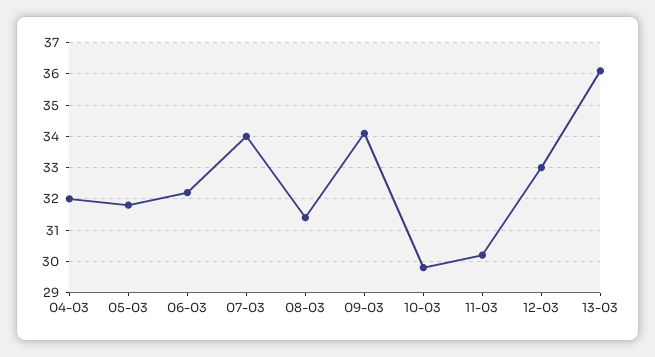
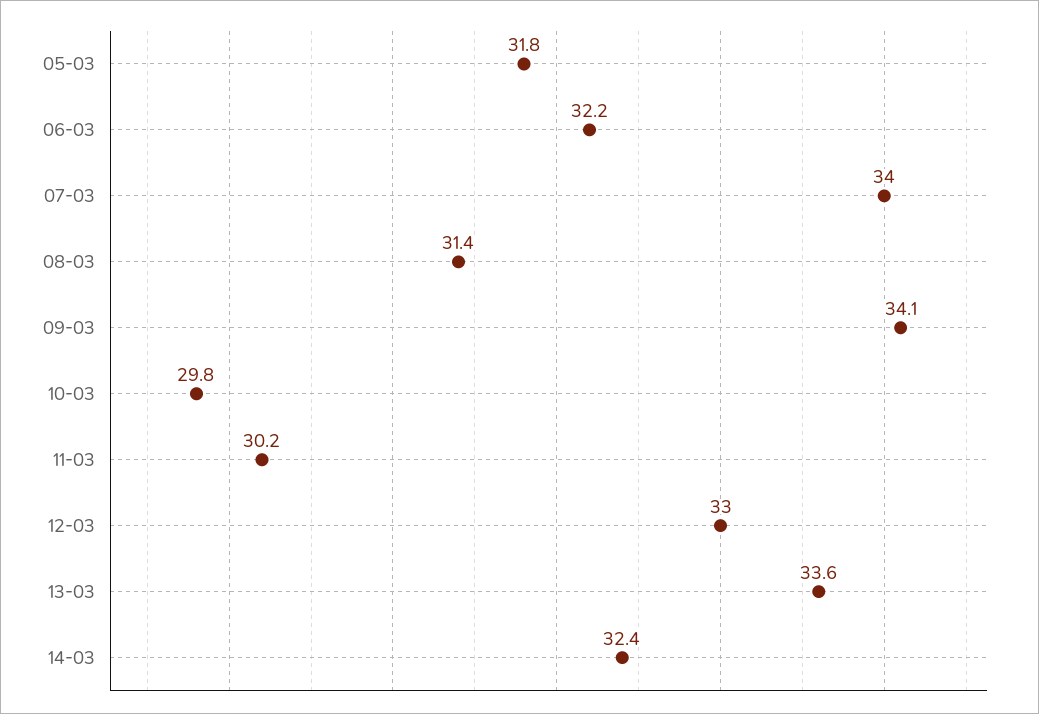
04-03: 32 -> none
13-03: 36 -> 33.6
14-03: none -> 32.4

